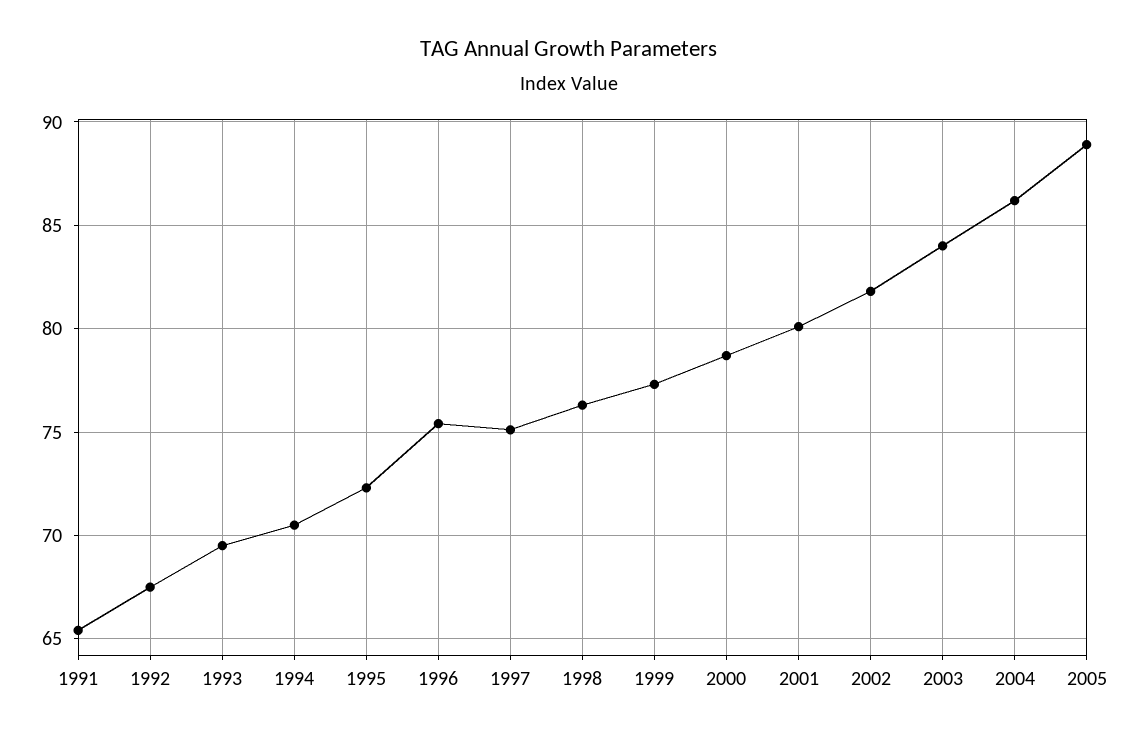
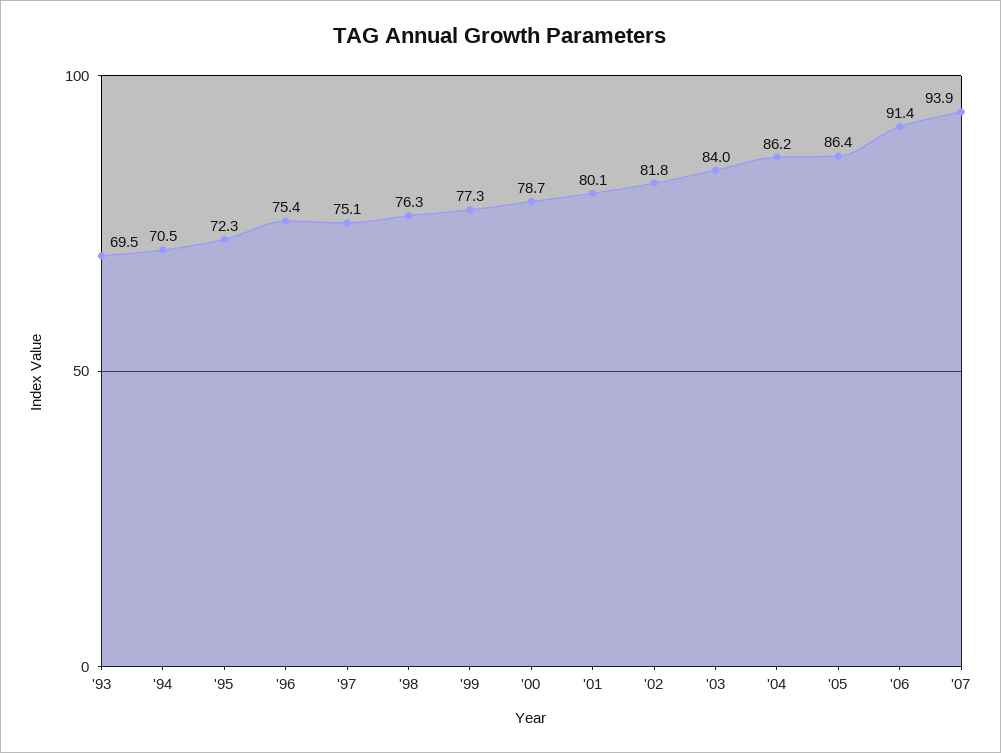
1991: 65.5 -> none
1992: 67.5 -> none
2005: 89 -> 86.4
'06: none -> 91.4
'07: none -> 93.9

